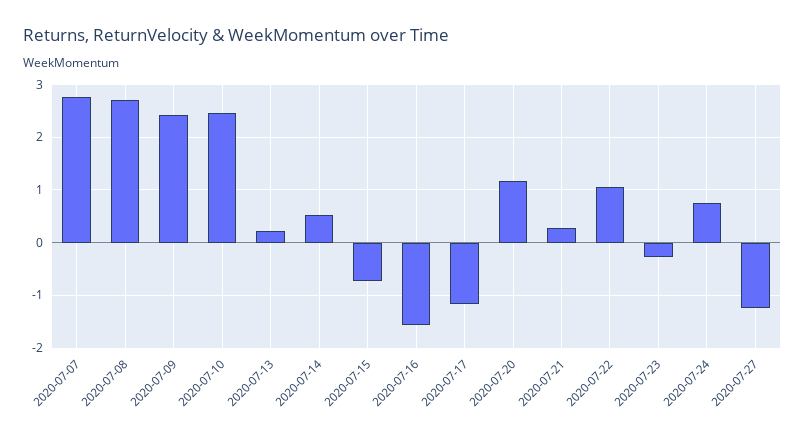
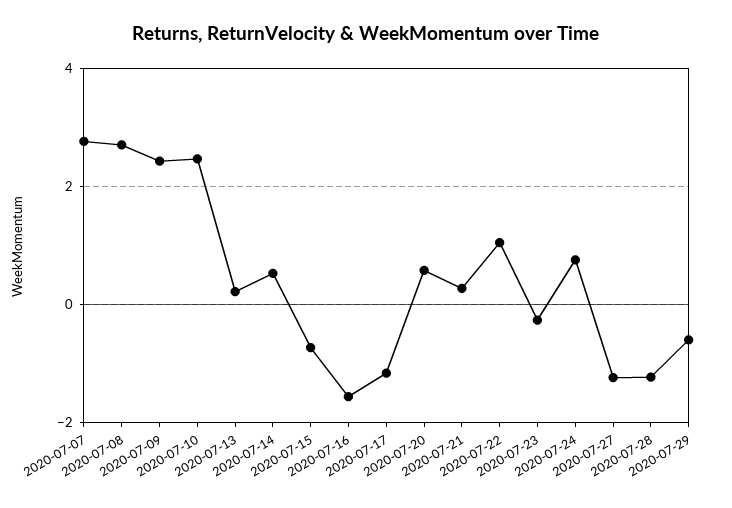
2020-07-20: 1.2 -> 0.6
2020-07-28: none -> -1.2
2020-07-29: none -> -0.6

